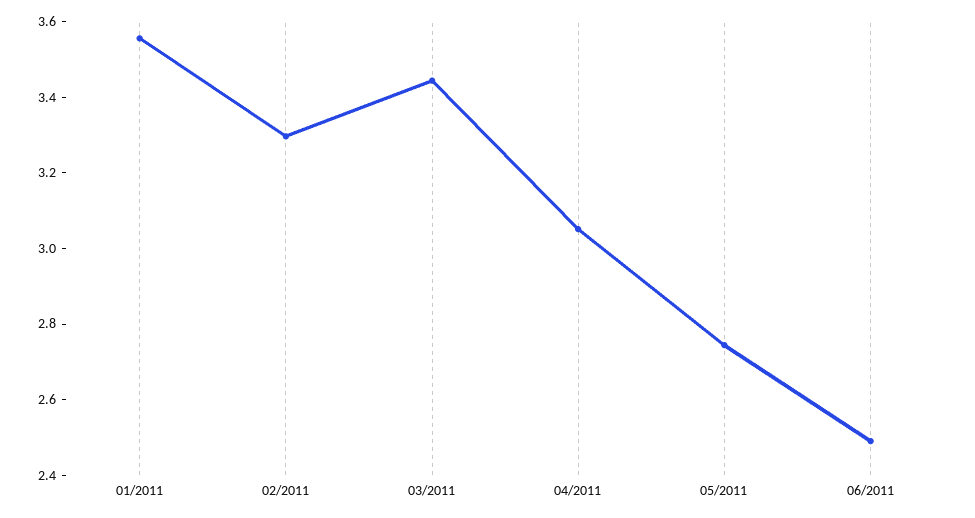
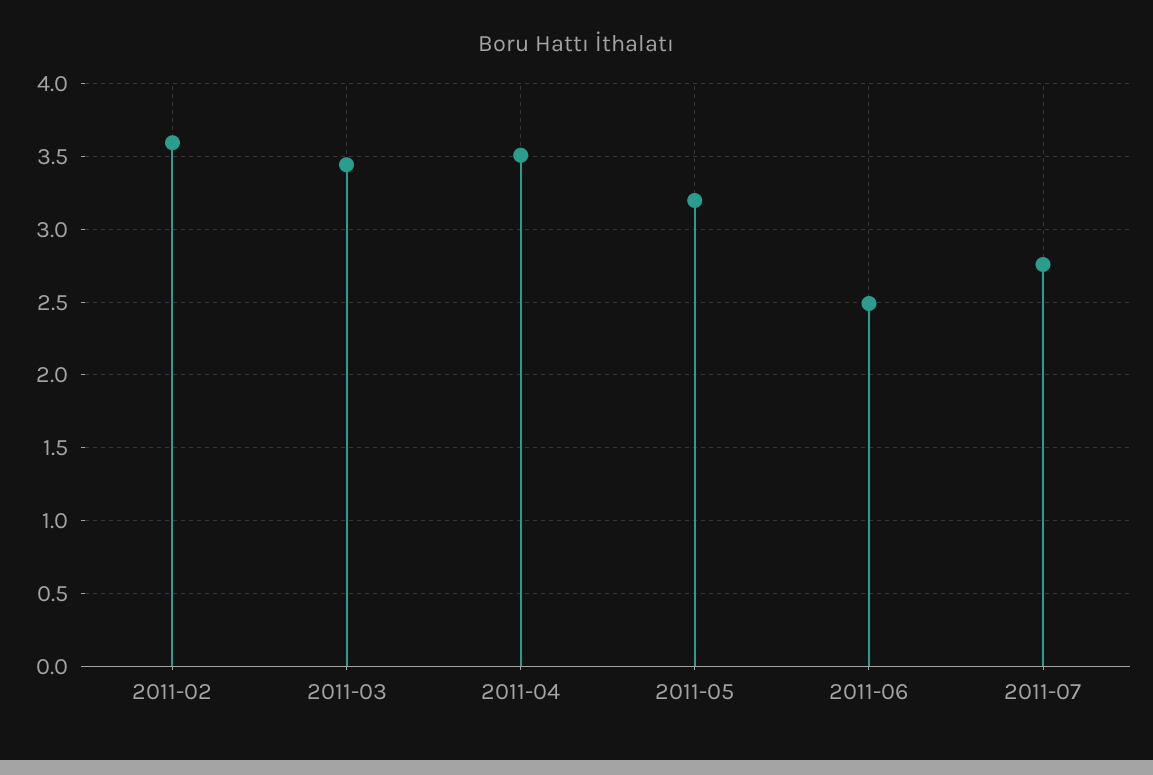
01/2011: 3.55 -> none
02/2011: 3.3 -> 3.6
04/2011: 3.05 -> 3.5
05/2011: 2.75 -> 3.2
2011-07: none -> 2.75

